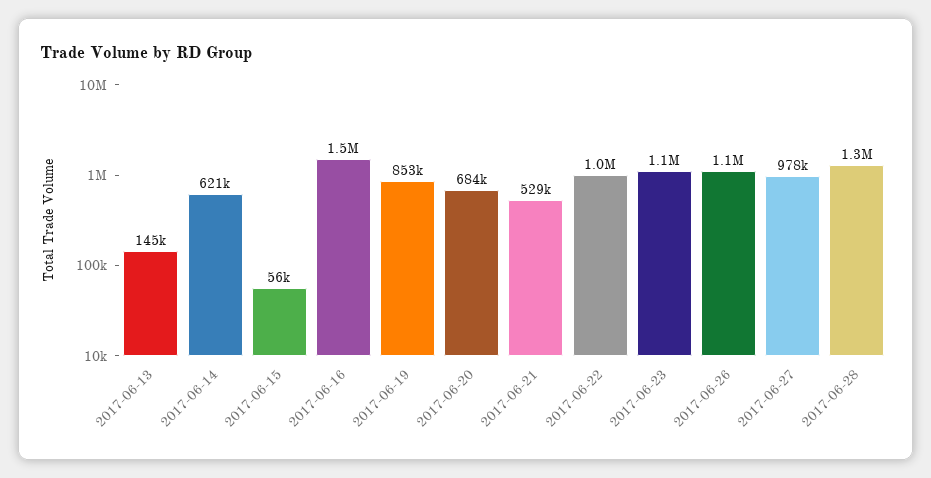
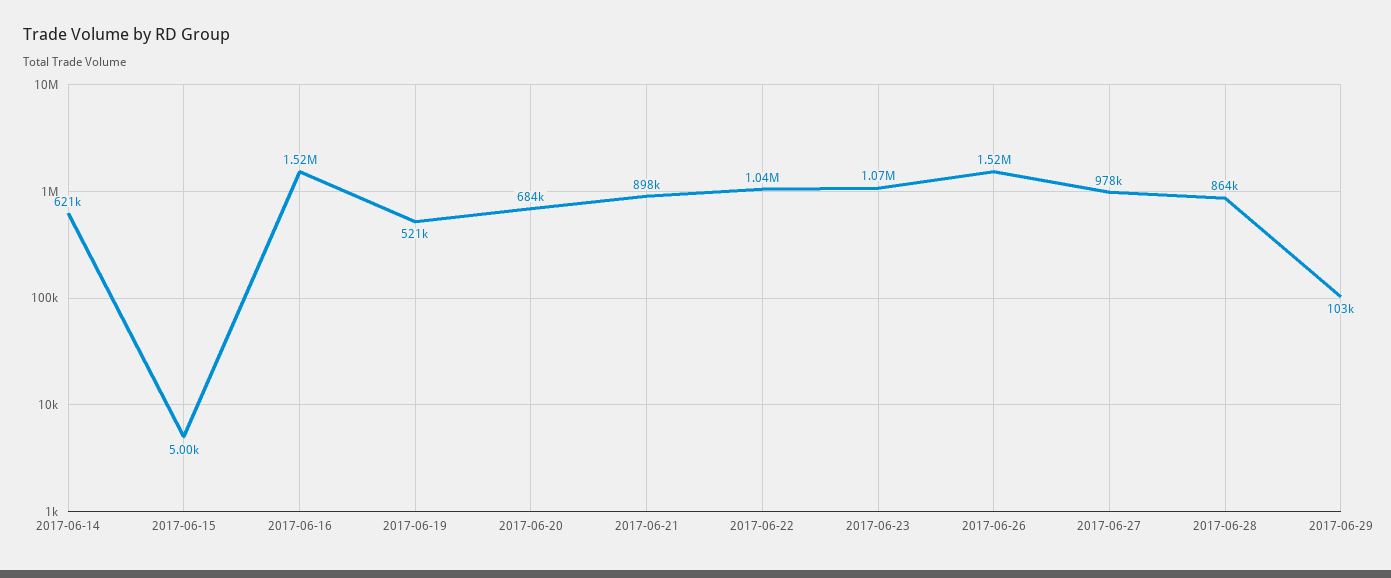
2017-06-13: 145000 -> none
2017-06-15: 56000 -> 5000
2017-06-19: 853000 -> 521000
2017-06-21: 529000 -> 898000
2017-06-26: 1100000 -> 1520000
2017-06-28: 1300000 -> 864000
2017-06-29: none -> 103000

